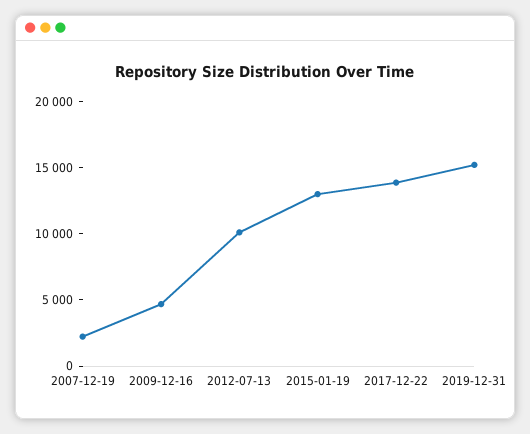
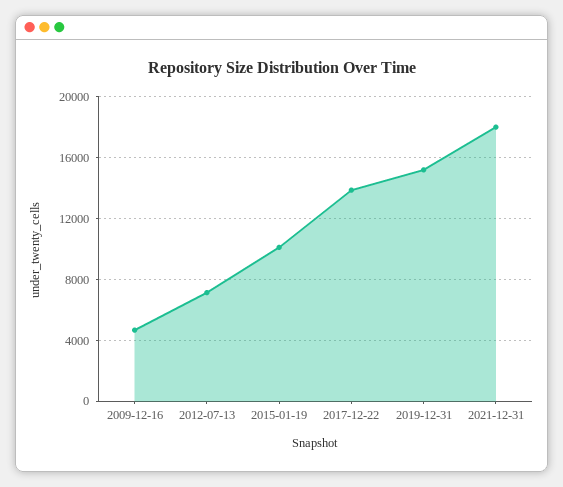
2007-12-19: 2000 -> none
2012-07-13: 10000 -> 7000
2015-01-19: 13000 -> 10000
2021-12-31: none -> 18000

